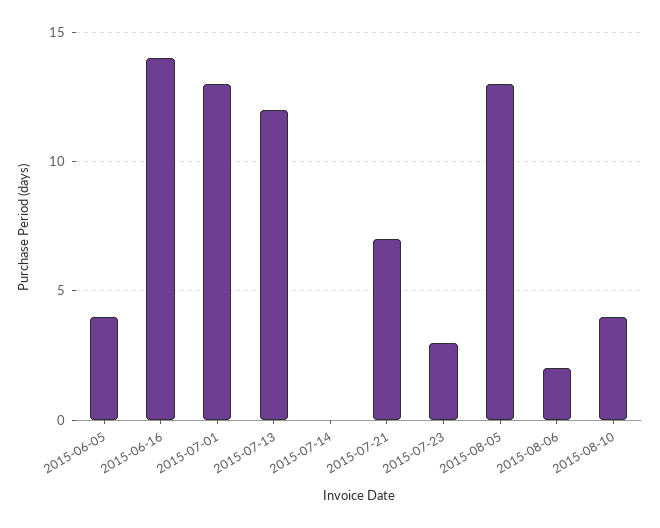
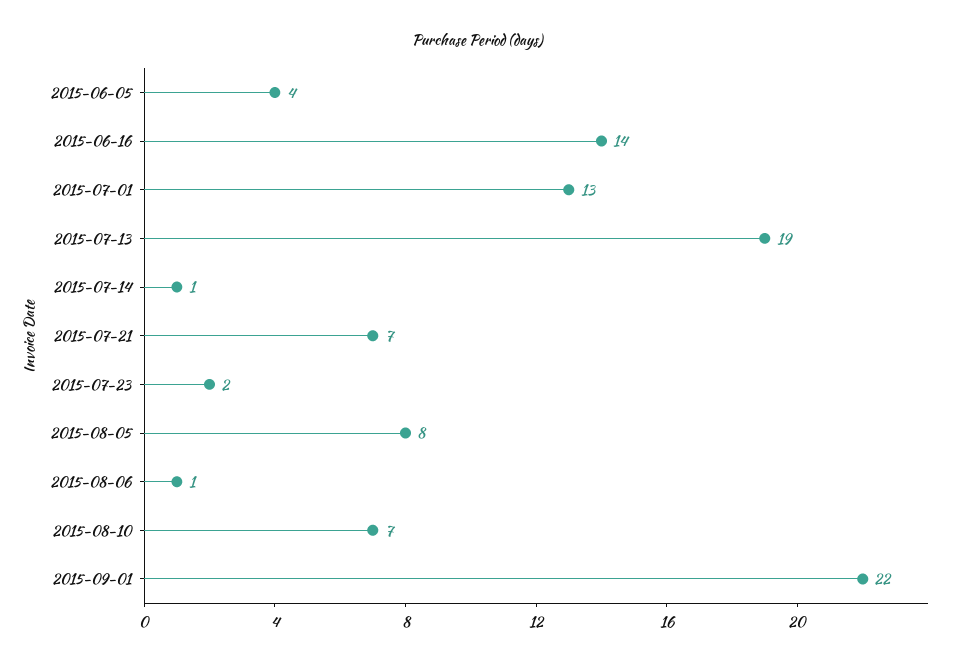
2015-07-13: 12 -> 19
2015-07-14: 0 -> 1
2015-07-23: 3 -> 2
2015-08-05: 13 -> 8
2015-08-06: 2 -> 1
2015-08-10: 4 -> 7
2015-09-01: none -> 22

